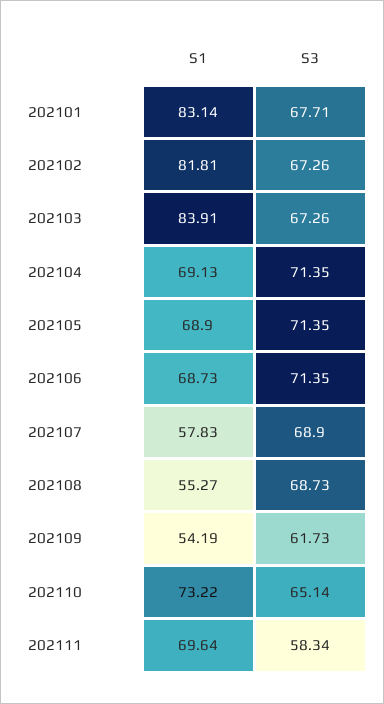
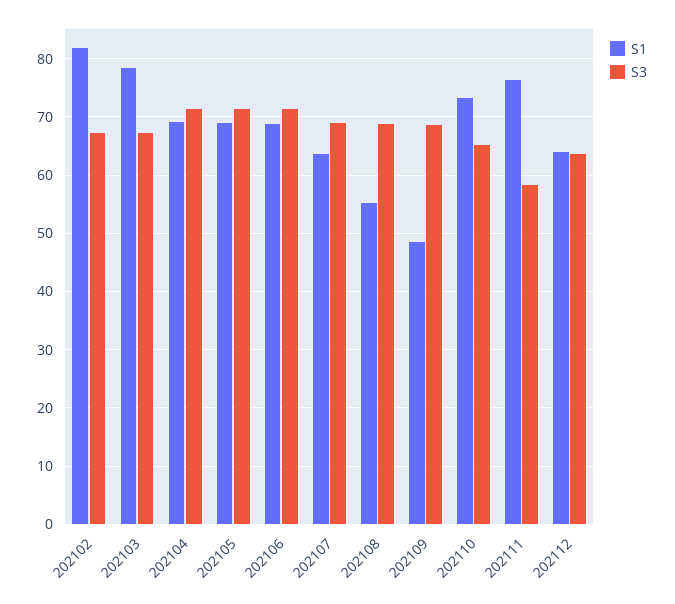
S1, 202101: 83.14 -> none
S3, 202101: 67.71 -> none
S1, 202103: 83.91 -> 78
S1, 202107: 57.83 -> 64
S1, 202109: 54.19 -> 48
S3, 202109: 61.73 -> 68
S1, 202111: 69.64 -> 76
S1, 202112: none -> 64
S3, 202112: none -> 64

